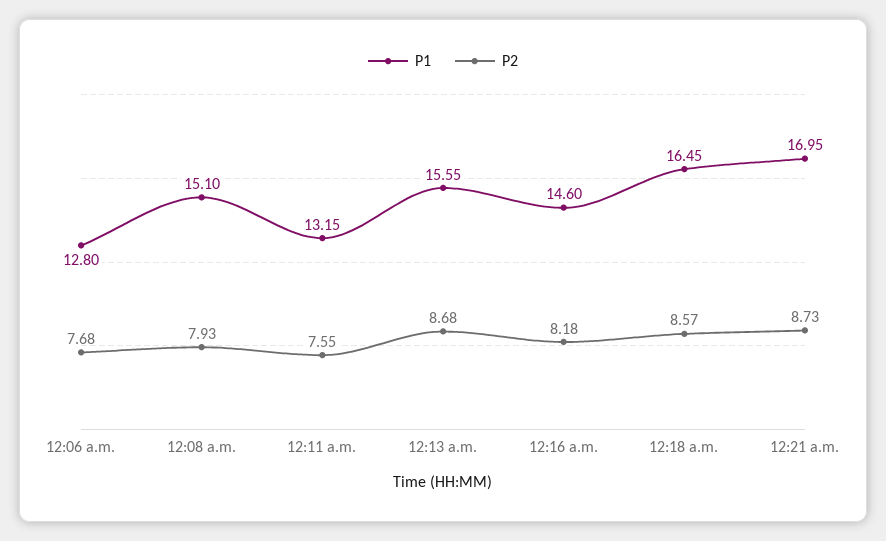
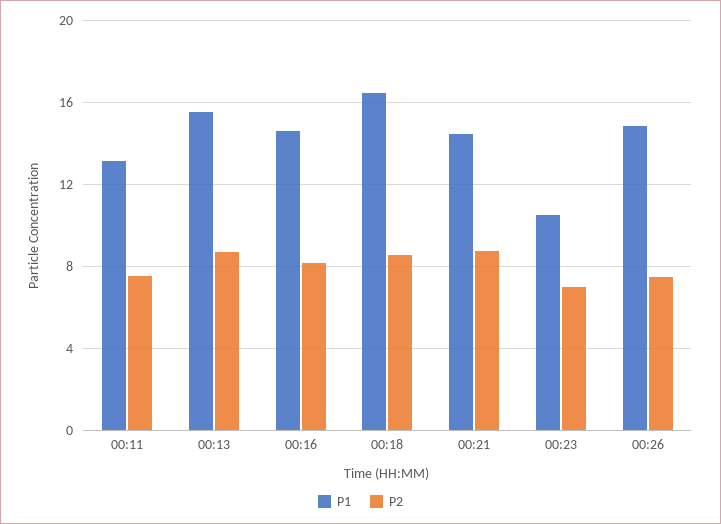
P1, 12:06 a.m.: 12.8 -> none
P2, 12:06 a.m.: 7.68 -> none
P1, 12:08 a.m.: 15.1 -> none
P2, 12:08 a.m.: 7.93 -> none
P1, 12:21 a.m.: 16.95 -> 14.5
P1, 00:23: none -> 10.5
P2, 00:23: none -> 7
P1, 00:26: none -> 15
P2, 00:26: none -> 7.5

